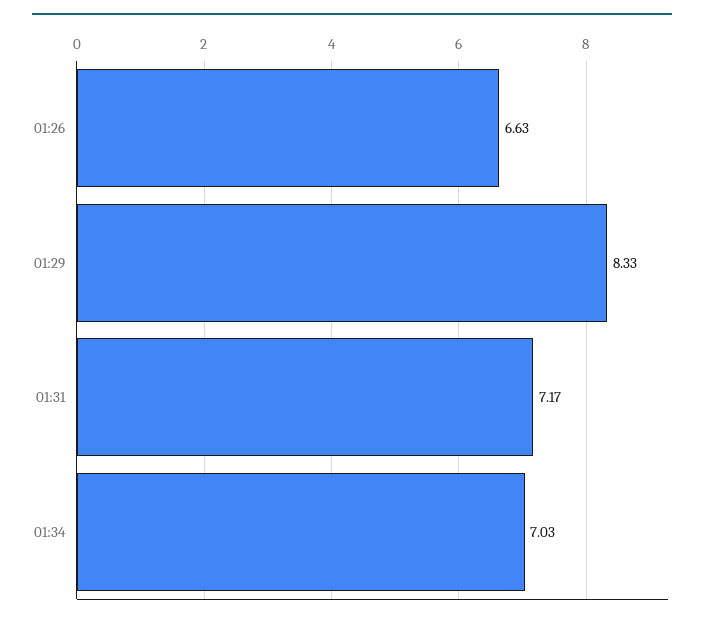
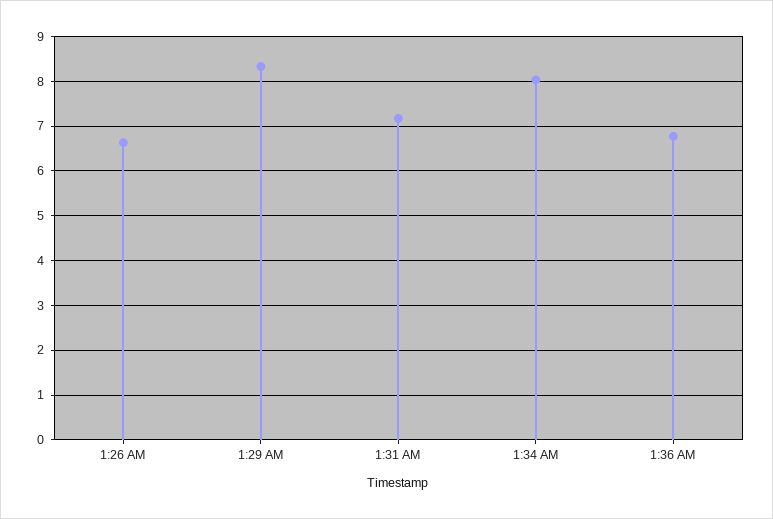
01:34: 7.03 -> 8
1:36 AM: none -> 6.8

